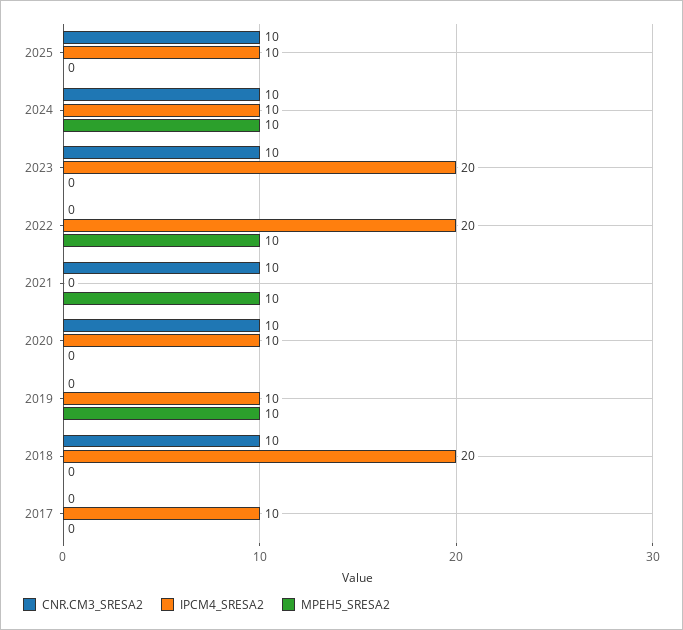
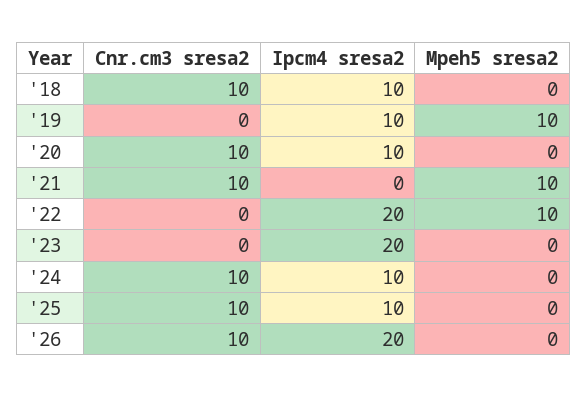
MPEH5_SRESA2, 2024: 10 -> 0
CNR.CM3_SRESA2, 2023: 10 -> 0
IPCM4_SRESA2, 2018: 20 -> 10
CNR.CM3_SRESA2, 2017: 0 -> none
IPCM4_SRESA2, 2017: 10 -> none
MPEH5_SRESA2, 2017: 0 -> none
CNR.CM3_SRESA2, '26: none -> 10
IPCM4_SRESA2, '26: none -> 20
MPEH5_SRESA2, '26: none -> 0

